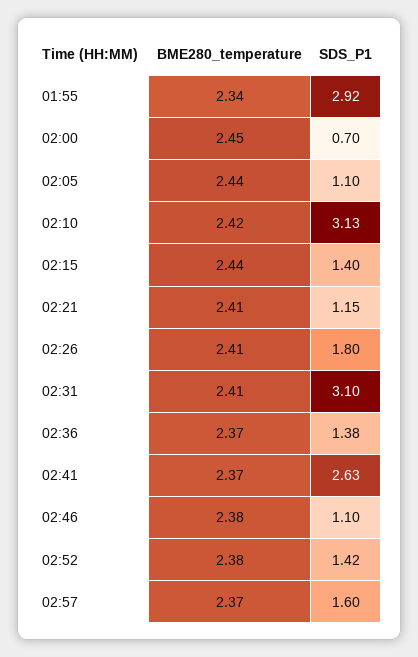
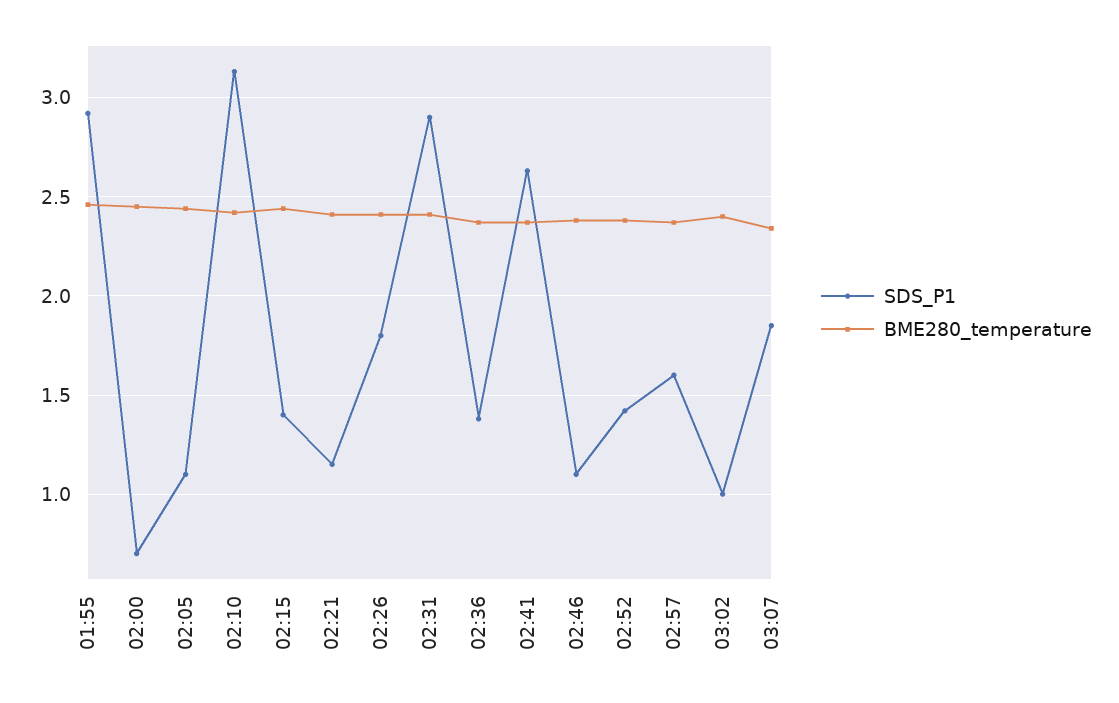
BME280_temperature, 01:55: 2.34 -> 2.45
SDS_P1, 02:31: 3.1 -> 2.9
SDS_P1, 03:02: none -> 1
BME280_temperature, 03:02: none -> 2.4
SDS_P1, 03:07: none -> 1.85
BME280_temperature, 03:07: none -> 2.35

